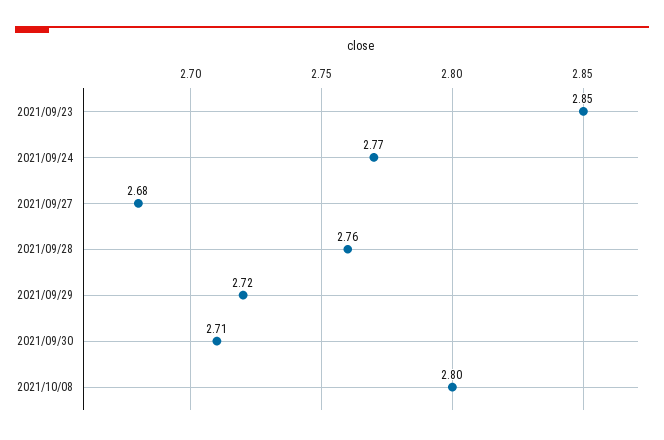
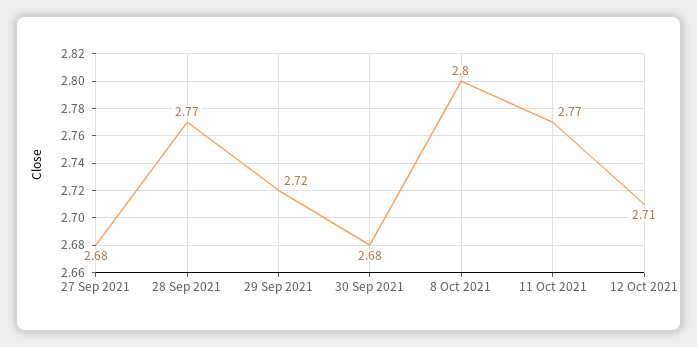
2021/09/23: 2.85 -> none
2021/09/24: 2.77 -> none
2021/09/28: 2.76 -> 2.77
2021/09/30: 2.71 -> 2.68
11 Oct 2021: none -> 2.77
12 Oct 2021: none -> 2.71

